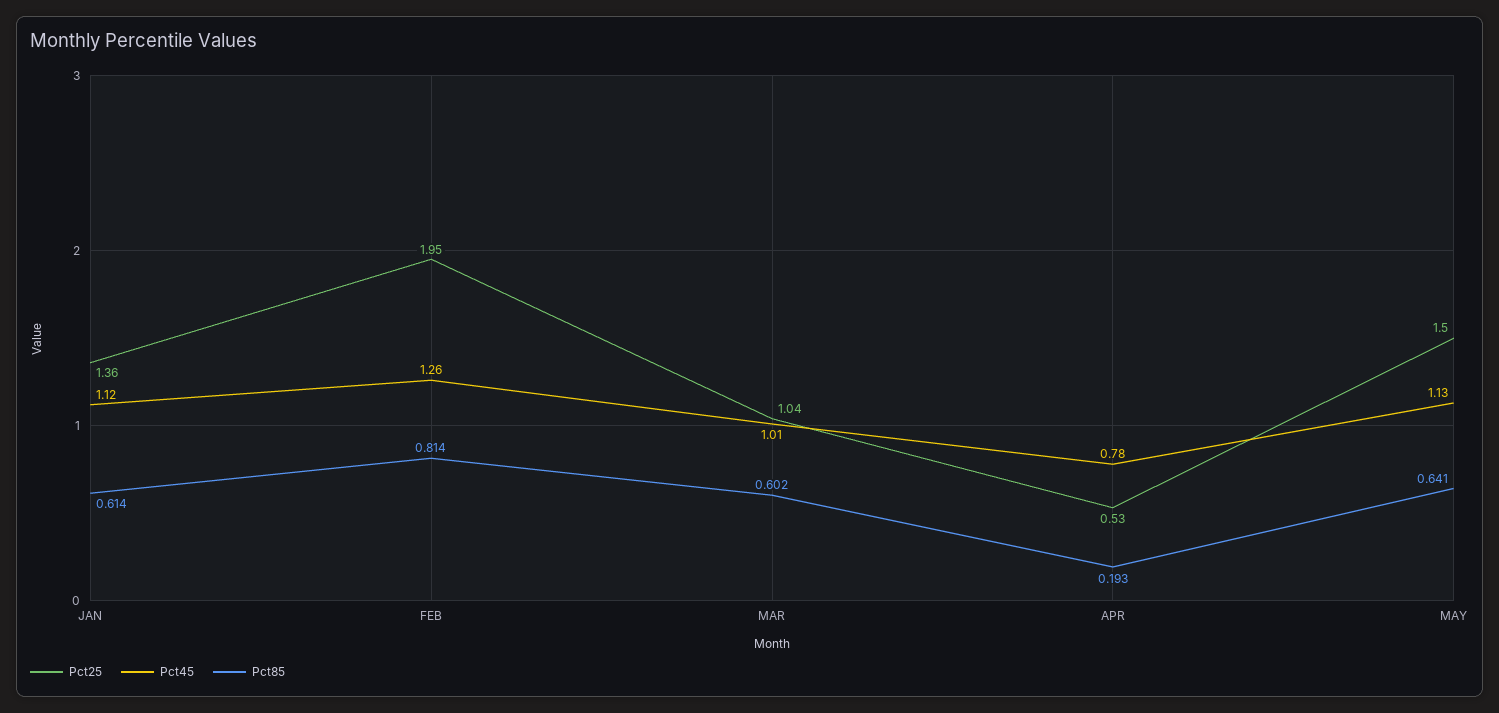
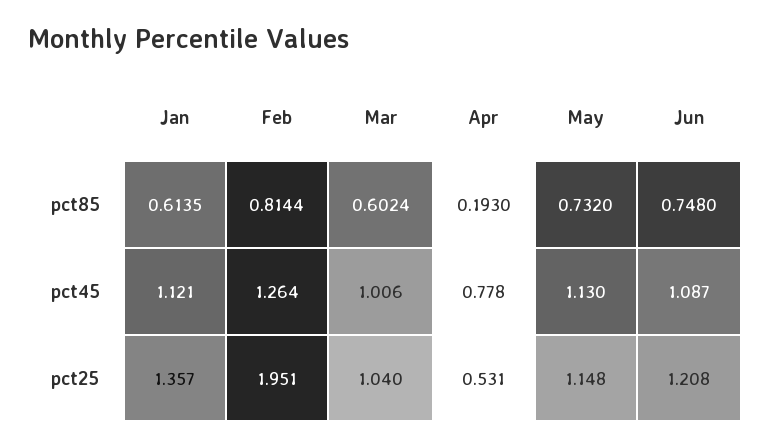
Pct25, MAY: 1.5 -> 1.148
Pct85, MAY: 0.641 -> 0.732
Pct85, Jun: none -> 0.748
Pct45, Jun: none -> 1.087
Pct25, Jun: none -> 1.208

